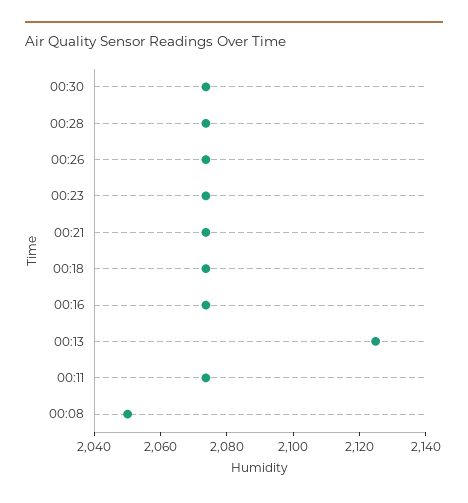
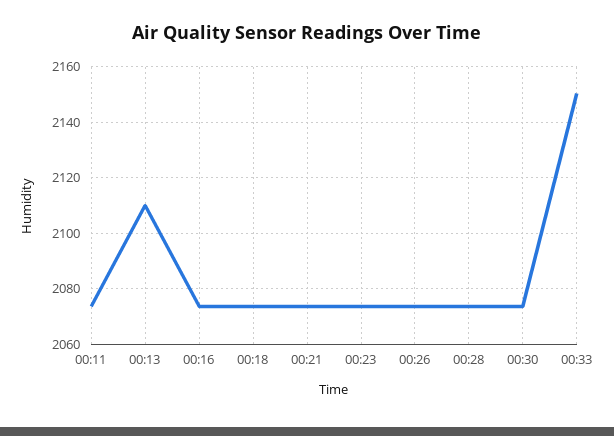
00:13: 2125 -> 2110
00:08: 2050 -> none
00:33: none -> 2150

